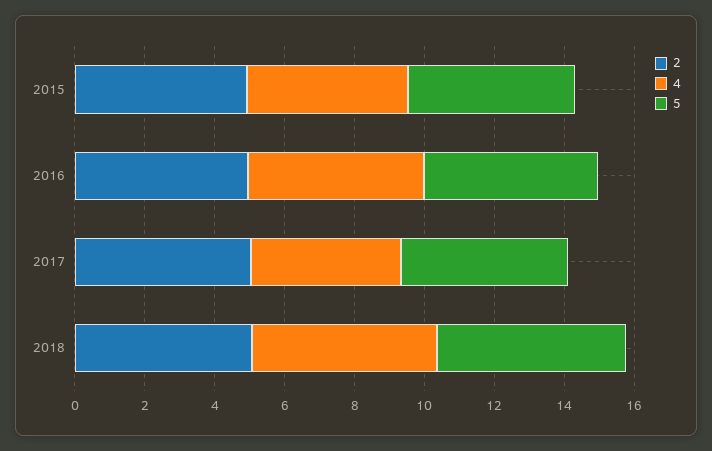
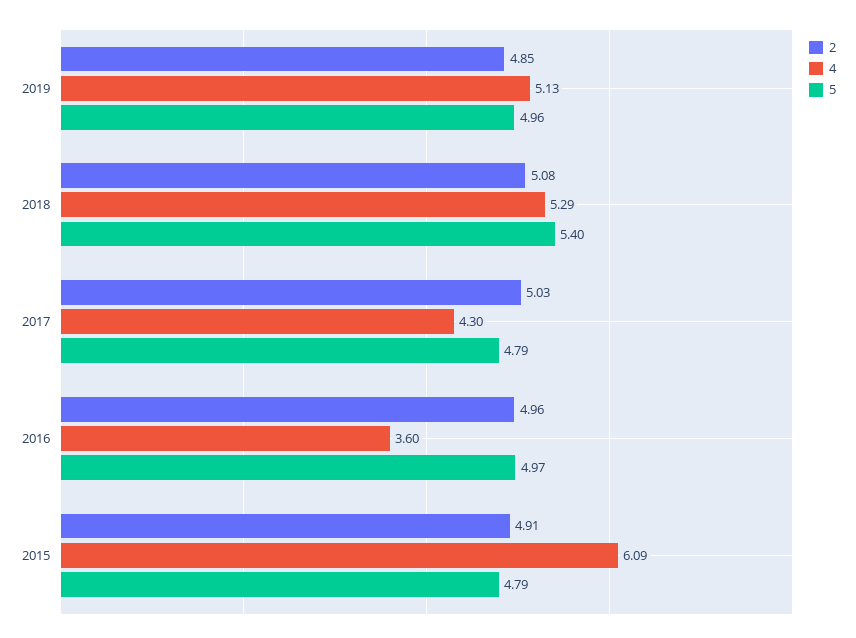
4, 2015: 4.5 -> 6.09
4, 2016: 5 -> 3.6
2, 2019: none -> 4.85
4, 2019: none -> 5.13
5, 2019: none -> 4.96

